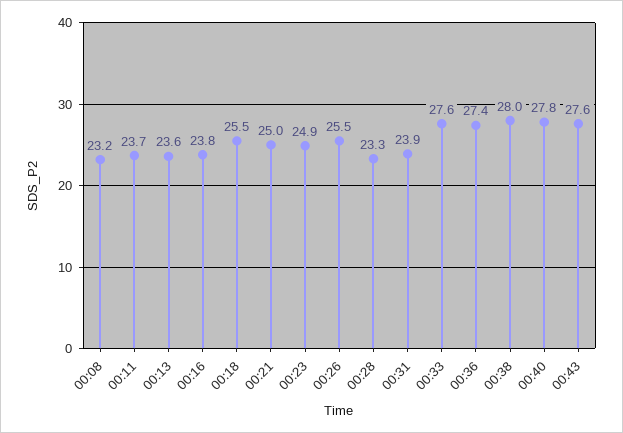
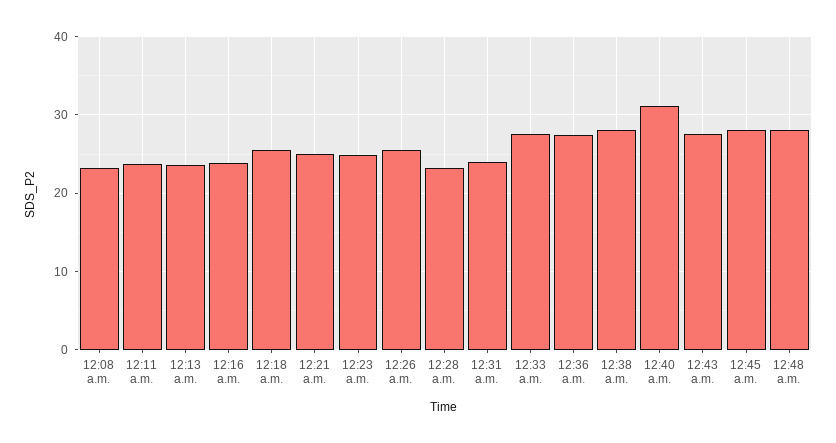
00:40: 27.8 -> 31
12:45 a.m.: none -> 28
12:48 a.m.: none -> 28

